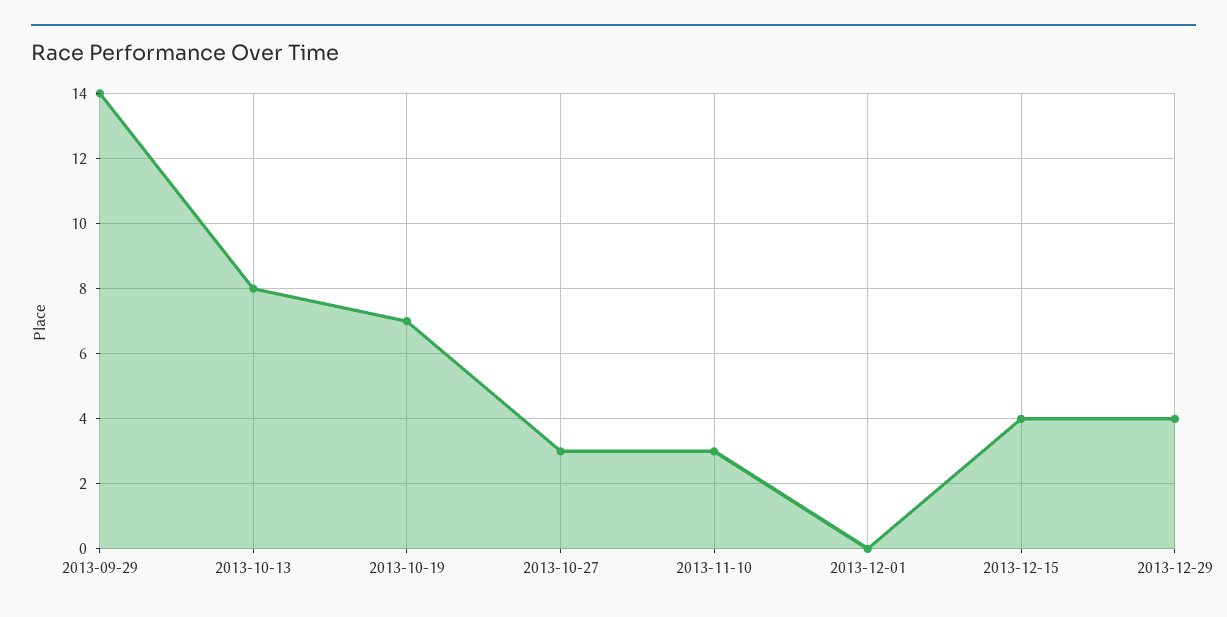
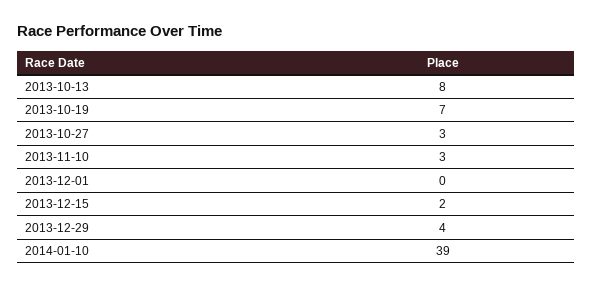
2013-09-29: 14 -> none
2013-12-15: 4 -> 2
2014-01-10: none -> 39

